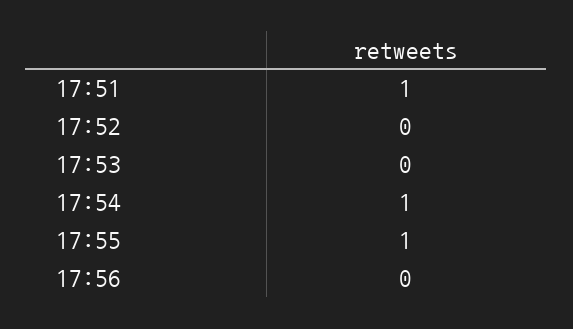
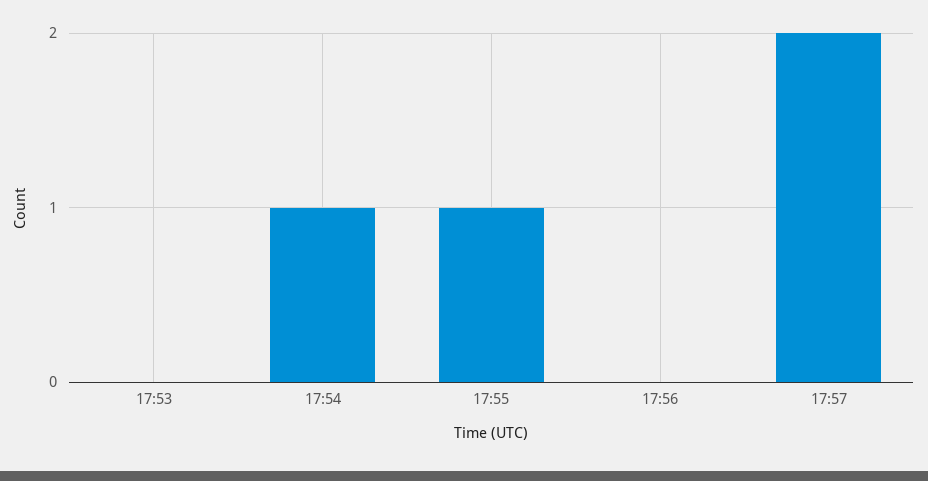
17:51: 1 -> none
17:52: 0 -> none
17:57: none -> 2

